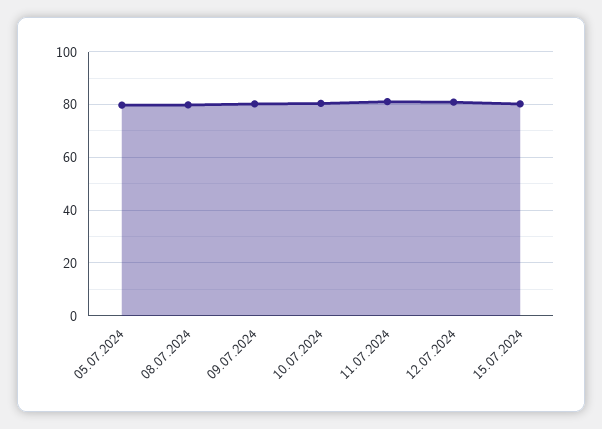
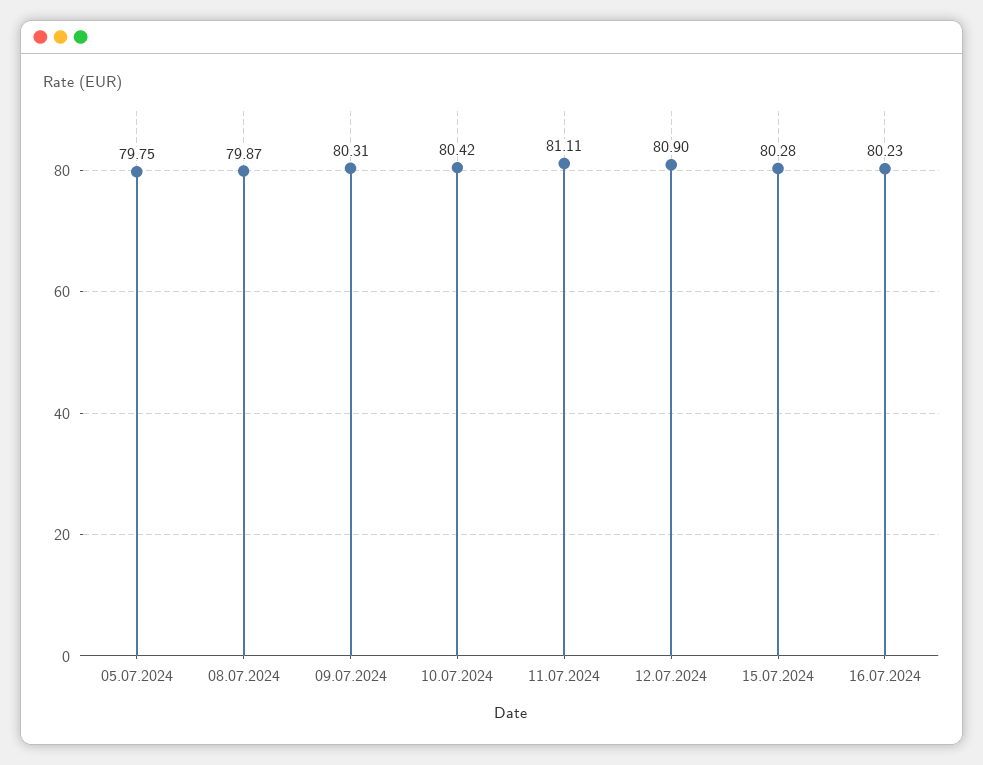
16.07.2024: none -> 80.23

